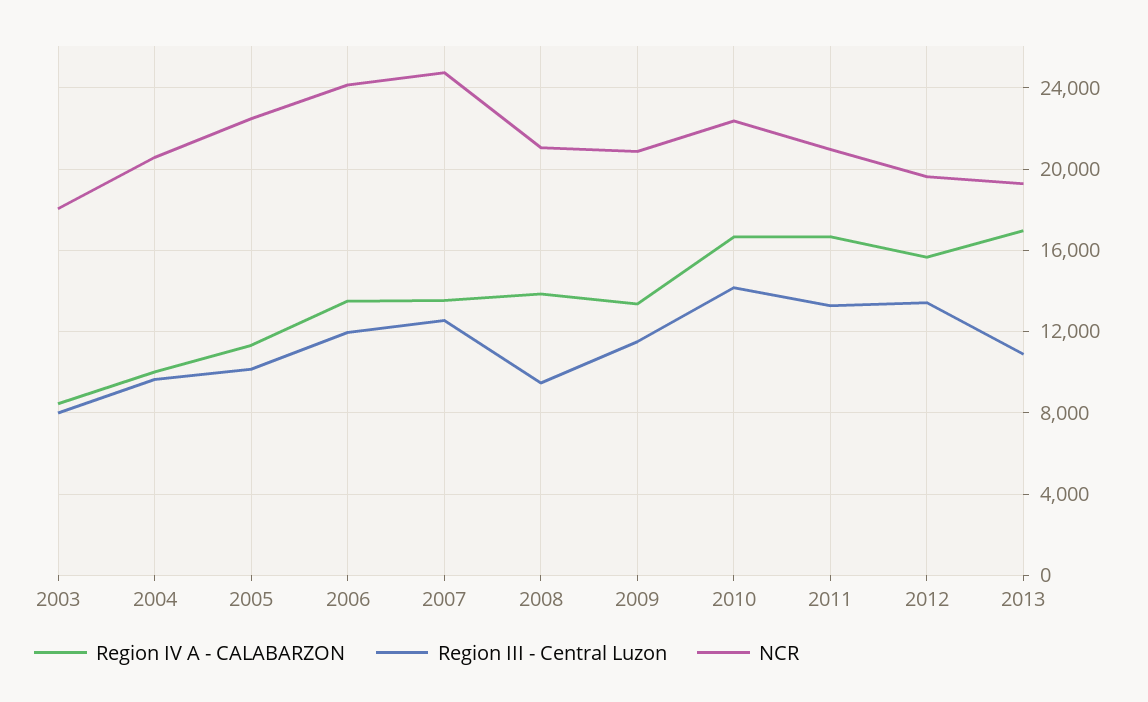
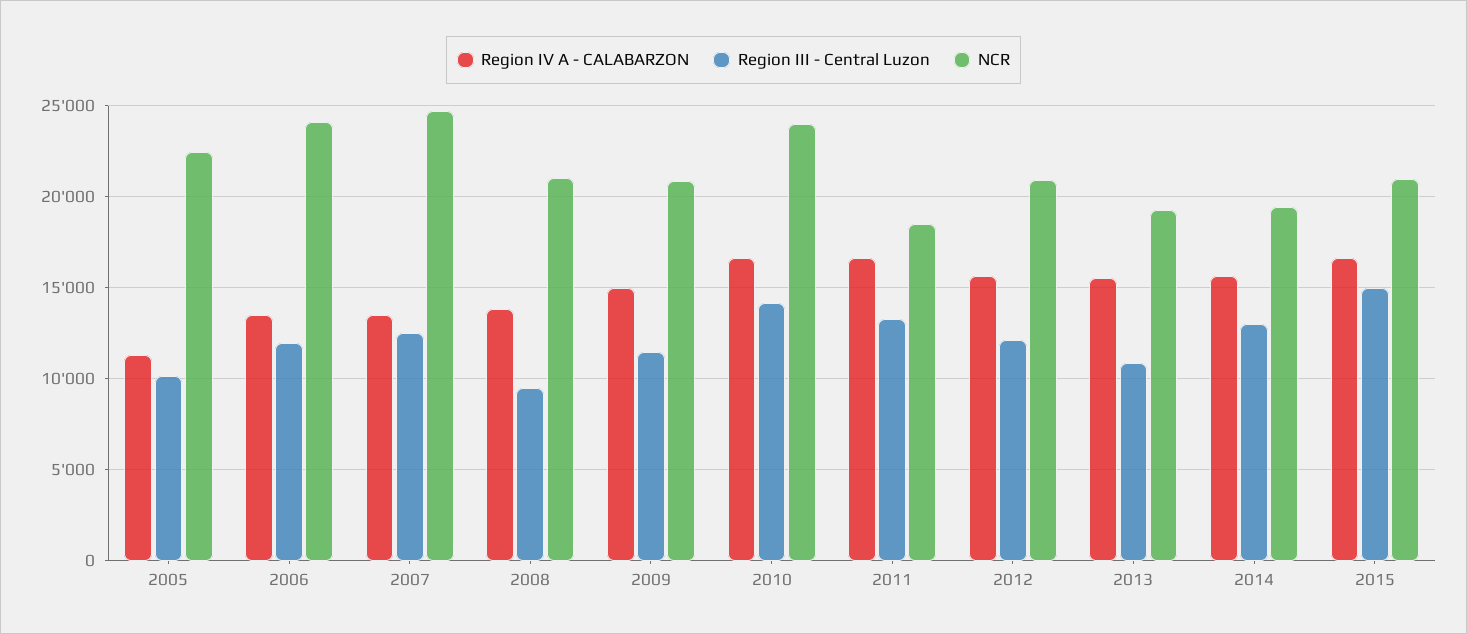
Region IV A - CALABARZON, 2003: 8500 -> none
Region III - Central Luzon, 2003: 8000 -> none
NCR, 2003: 18000 -> none
Region IV A - CALABARZON, 2004: 10000 -> none
Region III - Central Luzon, 2004: 9500 -> none
NCR, 2004: 20500 -> none
Region IV A - CALABARZON, 2009: 13500 -> 15000
NCR, 2010: 22500 -> 24000
NCR, 2011: 21000 -> 18500
Region III - Central Luzon, 2012: 13500 -> 12000
NCR, 2012: 19500 -> 21000
Region IV A - CALABARZON, 2013: 17000 -> 15500
Region IV A - CALABARZON, 2014: none -> 15500
Region III - Central Luzon, 2014: none -> 13000
NCR, 2014: none -> 19500
Region IV A - CALABARZON, 2015: none -> 16500
Region III - Central Luzon, 2015: none -> 15000
NCR, 2015: none -> 21000

